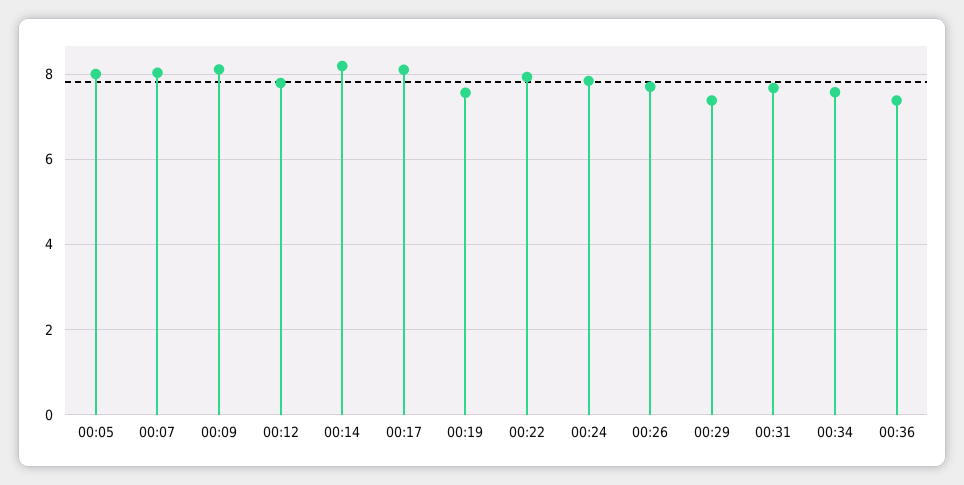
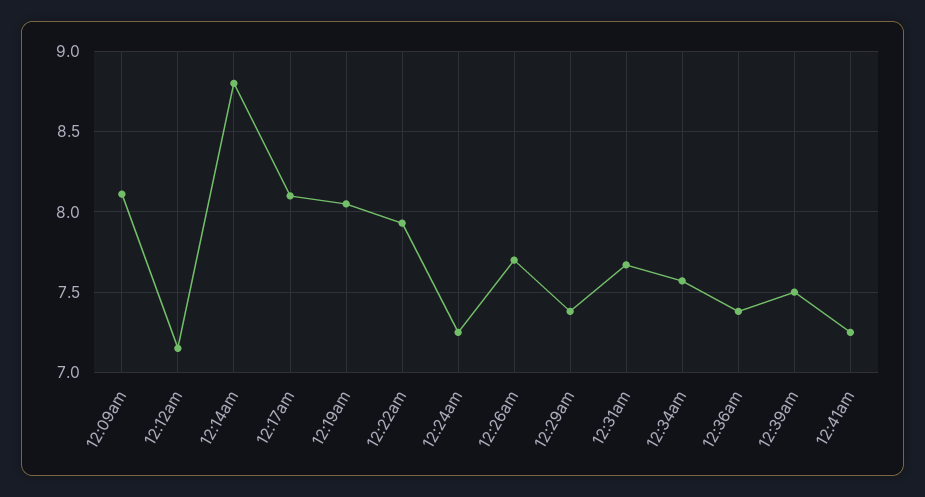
00:05: 8 -> none
00:07: 8 -> none
00:12: 7.8 -> 7.15
00:14: 8.2 -> 8.8
00:19: 7.6 -> 8.05
00:24: 7.8 -> 7.25
12:39am: none -> 7.5
12:41am: none -> 7.25

